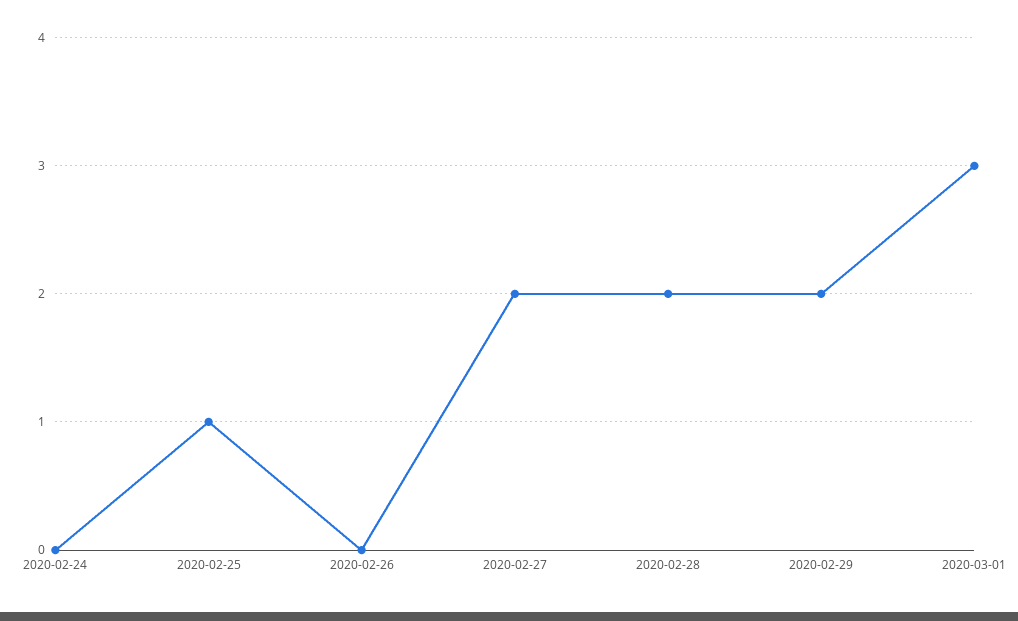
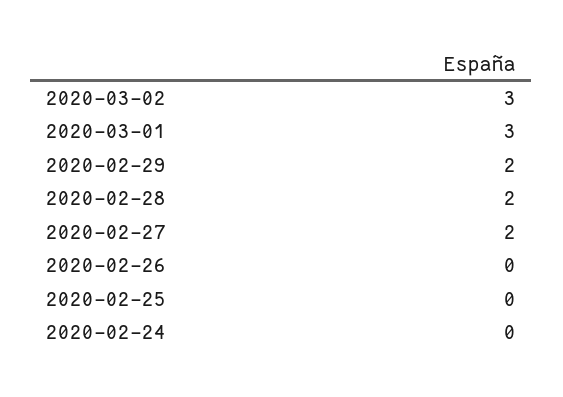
2020-02-25: 1 -> 0
2020-03-02: none -> 3

